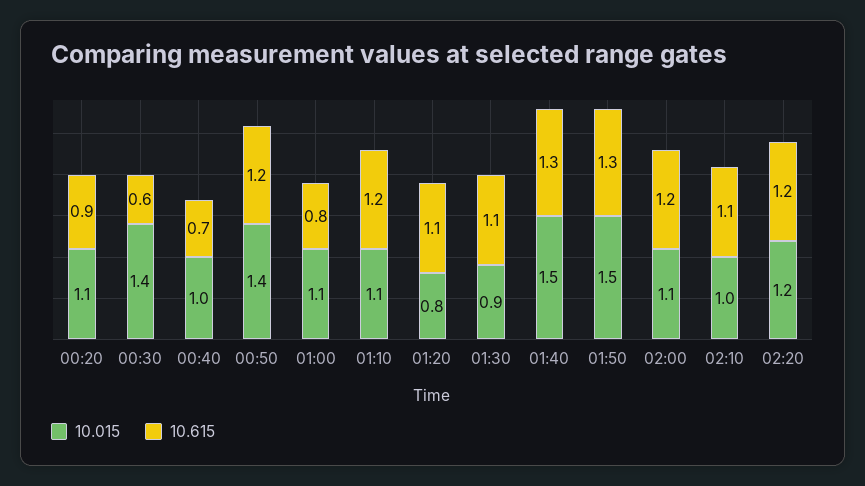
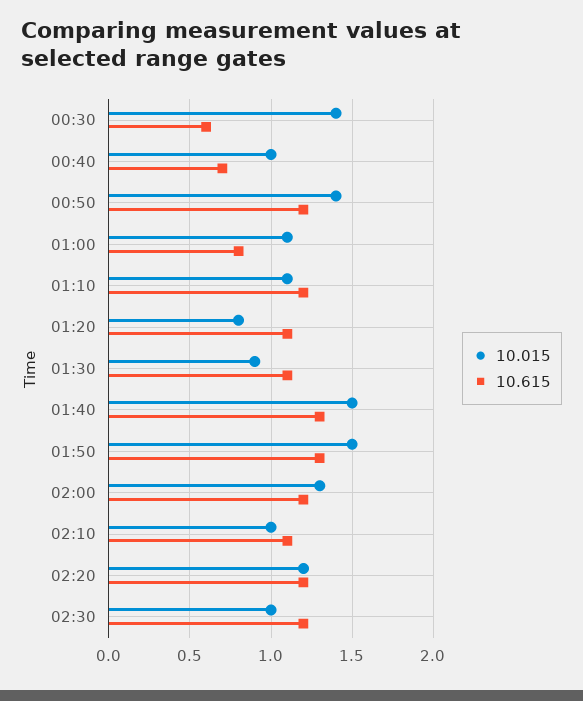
10.015, 00:20: 1.1 -> none
10.615, 00:20: 0.9 -> none
10.015, 02:00: 1.1 -> 1.3
10.015, 02:30: none -> 1
10.615, 02:30: none -> 1.2

